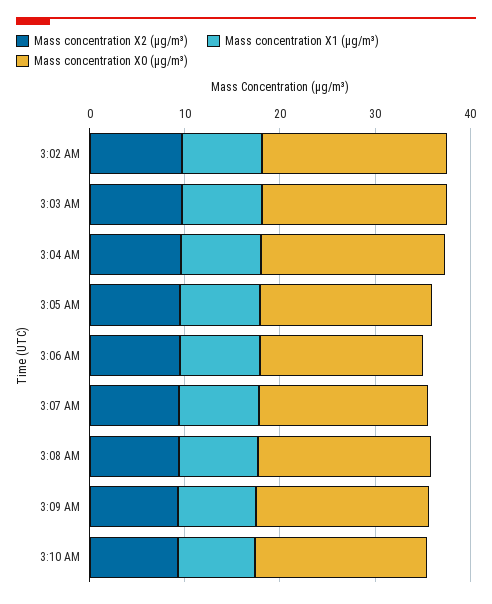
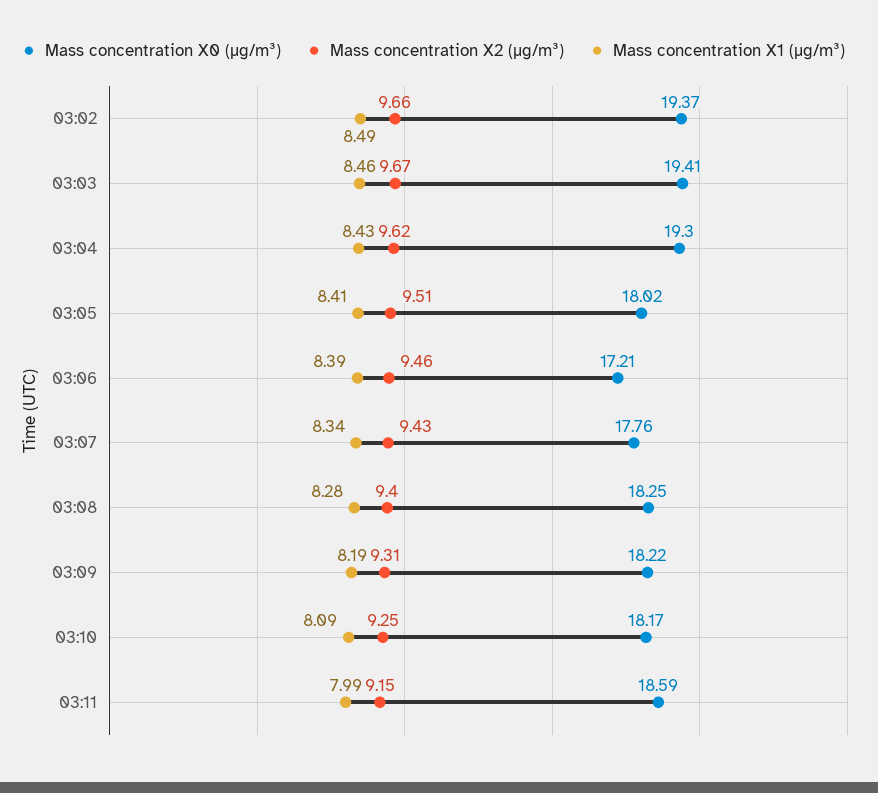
Mass concentration X0 (μg/m³), 03:11: none -> 18.59
Mass concentration X2 (μg/m³), 03:11: none -> 9.15
Mass concentration X1 (μg/m³), 03:11: none -> 7.99

